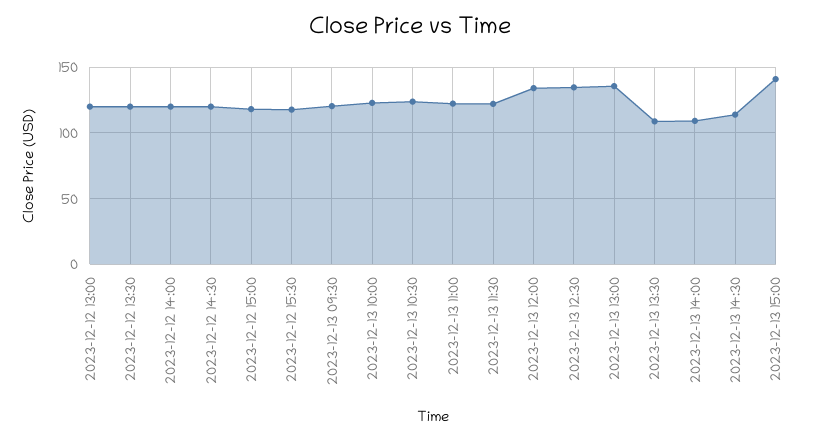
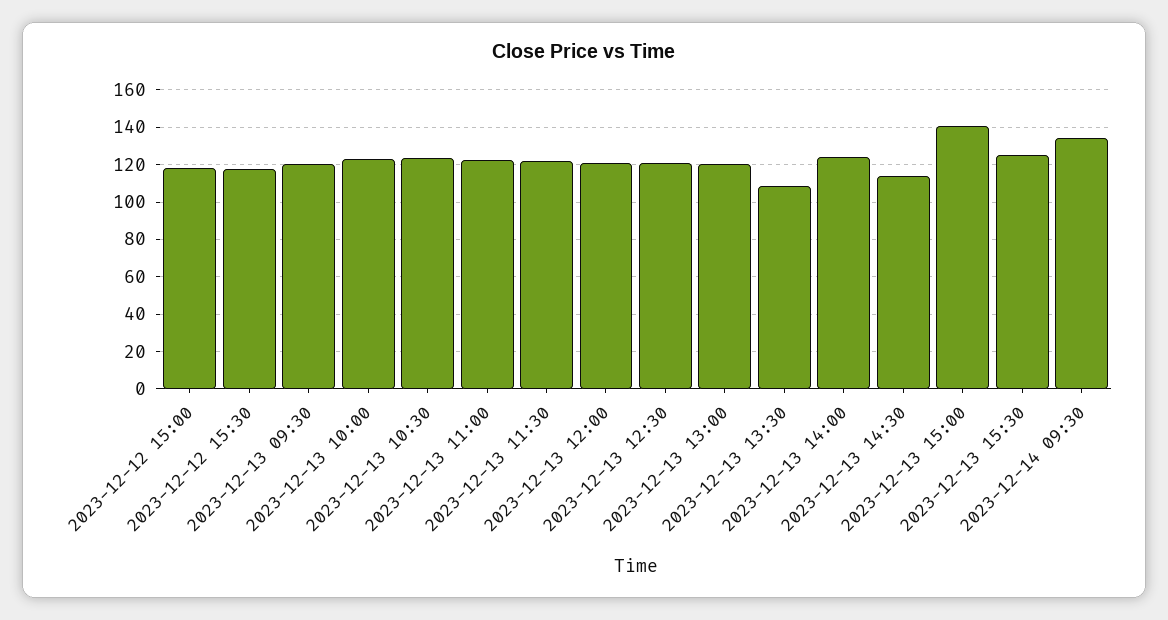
2023-12-12 13:00: 120 -> none
2023-12-12 13:30: 120 -> none
2023-12-12 14:00: 120 -> none
2023-12-12 14:30: 120 -> none
2023-12-13 12:00: 135 -> 120
2023-12-13 12:30: 135 -> 120
2023-12-13 13:00: 135 -> 120
2023-12-13 14:00: 110 -> 125
2023-12-13 15:30: none -> 125
2023-12-14 09:30: none -> 135

